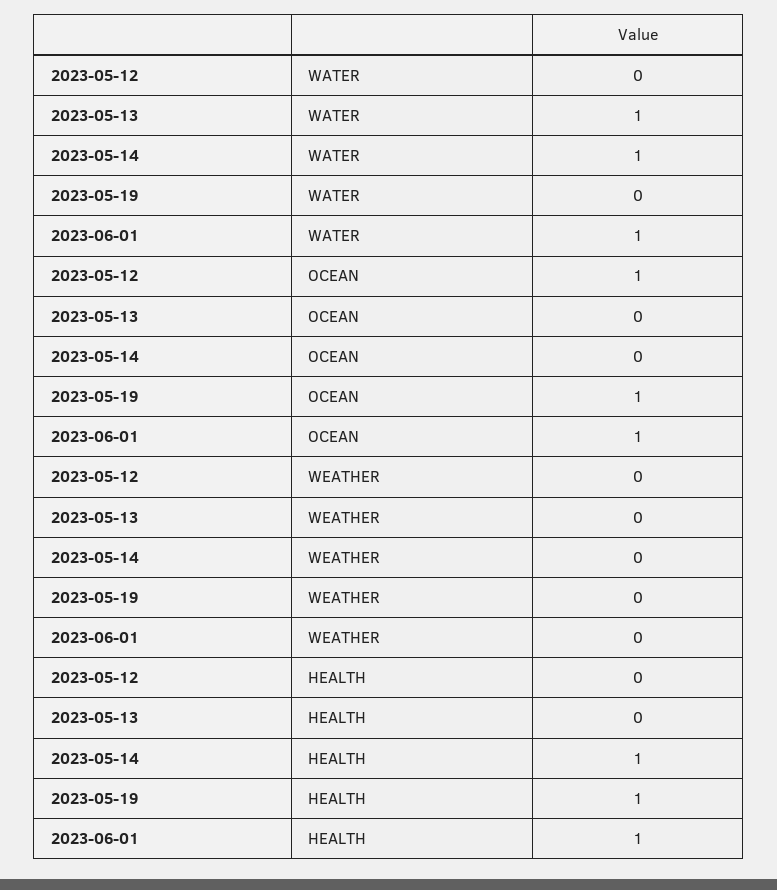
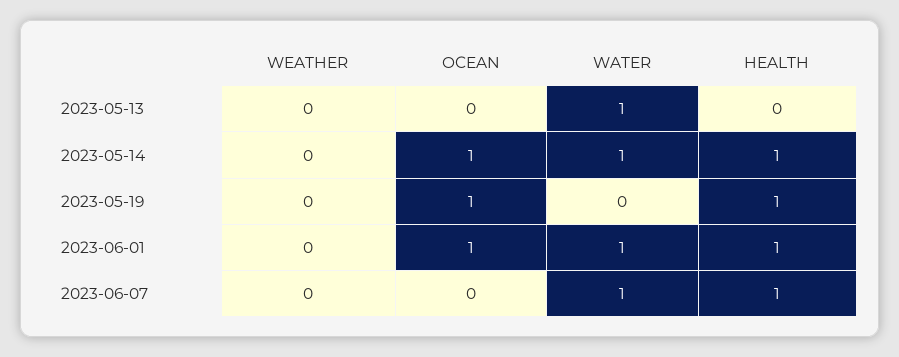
2023-05-12, WATER: 0 -> none
2023-05-12, OCEAN: 1 -> none
2023-05-14, OCEAN: 0 -> 1
2023-05-12, WEATHER: 0 -> none
2023-05-12, HEALTH: 0 -> none
2023-06-07, WEATHER: none -> 0
2023-06-07, OCEAN: none -> 0
2023-06-07, WATER: none -> 1
2023-06-07, HEALTH: none -> 1

